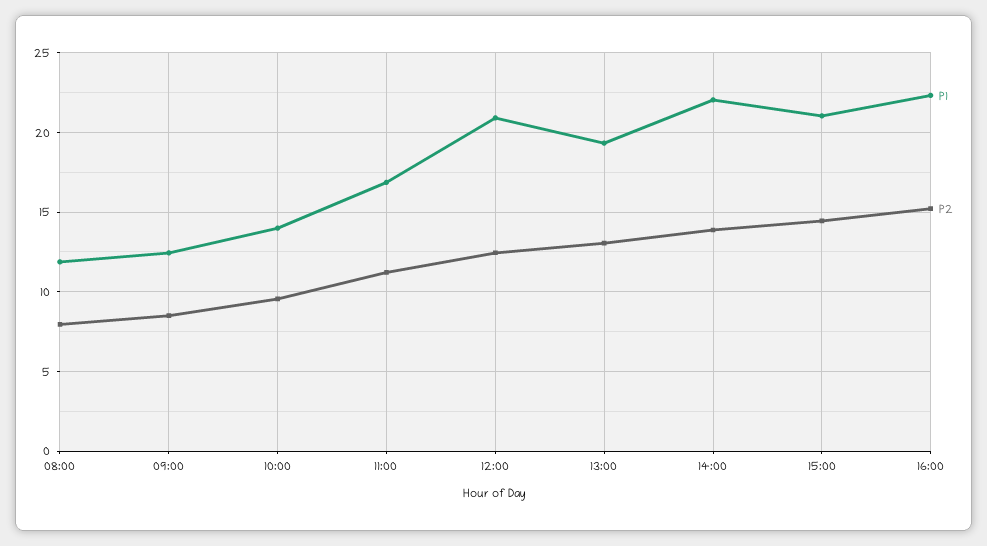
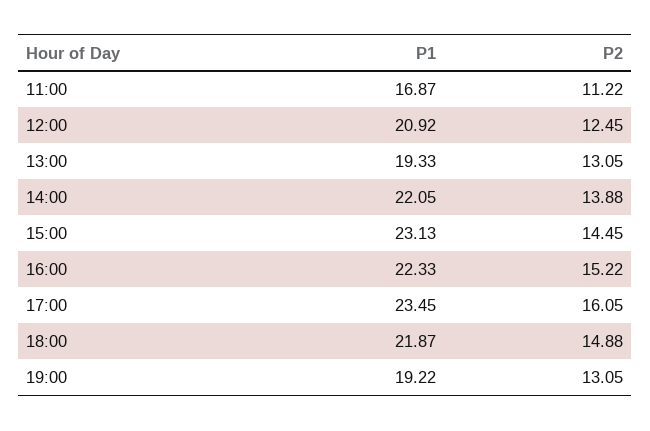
P1, 08:00: 12 -> none
P2, 08:00: 8 -> none
P1, 09:00: 12.5 -> none
P2, 09:00: 8.5 -> none
P1, 10:00: 14 -> none
P2, 10:00: 9.5 -> none
P1, 15:00: 21 -> 23.13
P1, 17:00: none -> 23.45
P2, 17:00: none -> 16.05
P1, 18:00: none -> 21.87
P2, 18:00: none -> 14.88
P1, 19:00: none -> 19.22
P2, 19:00: none -> 13.05

